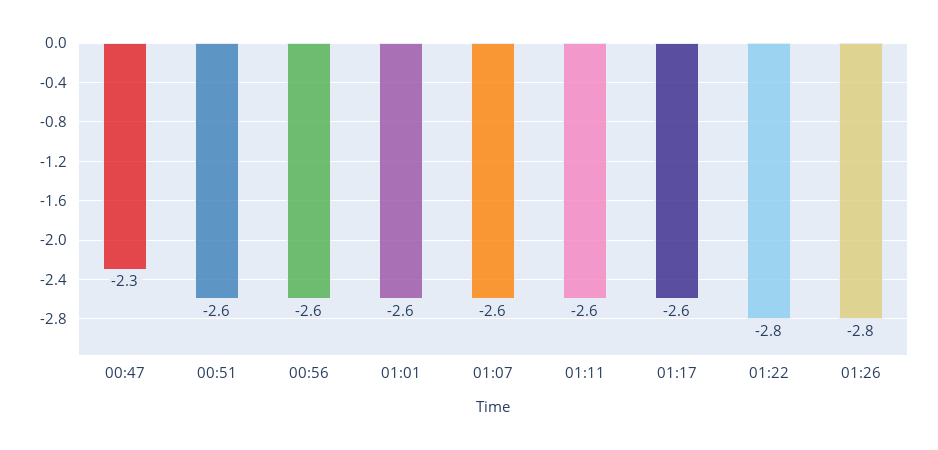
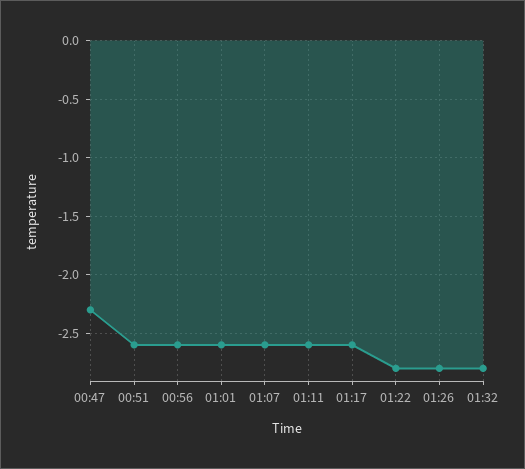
01:32: none -> -2.8

